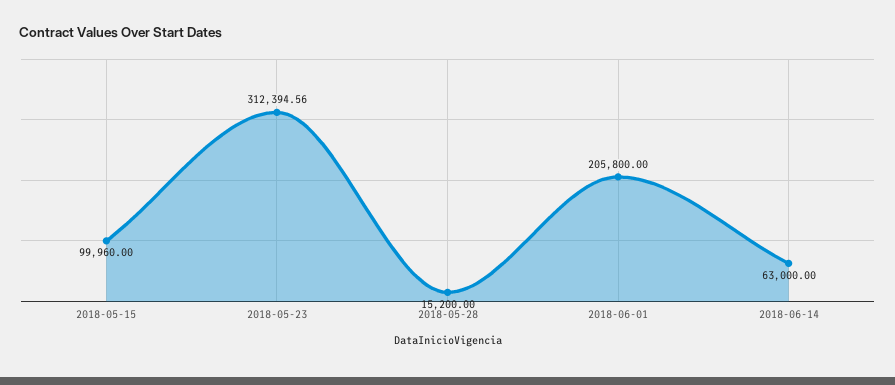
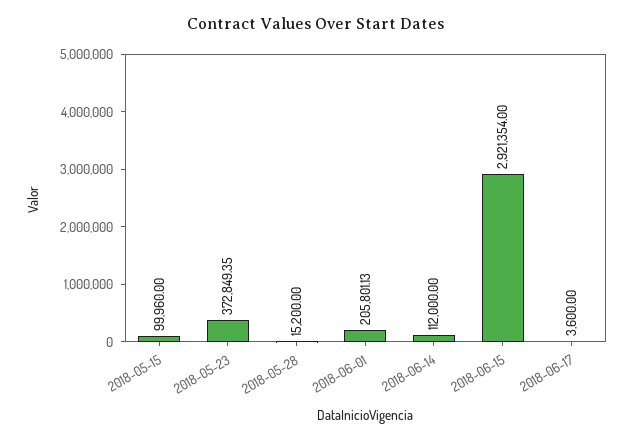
2018-05-23: 312394.56 -> 372849.35
2018-06-01: 205800 -> 205801.13
2018-06-14: 63000 -> 112000
2018-06-15: none -> 2921354
2018-06-17: none -> 3600

